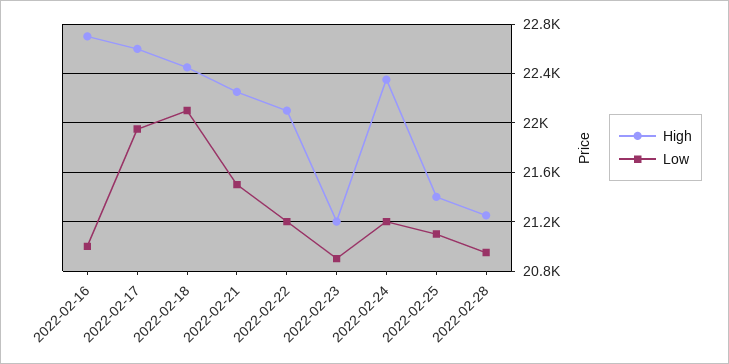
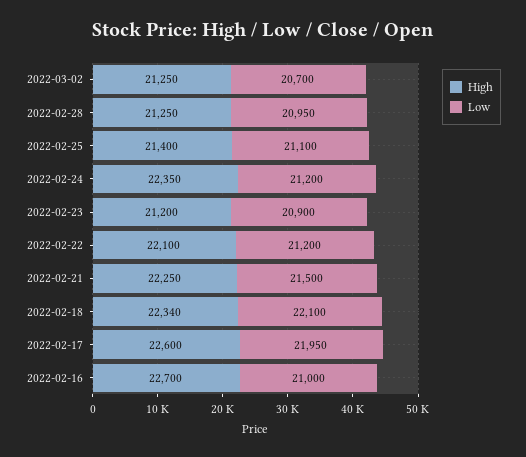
High, 2022-02-18: 22450 -> 22340
High, 2022-03-02: none -> 21250
Low, 2022-03-02: none -> 20700

